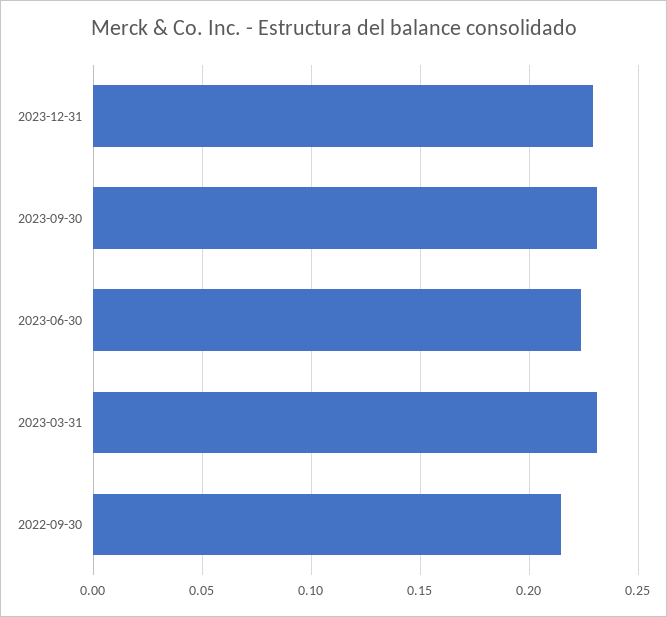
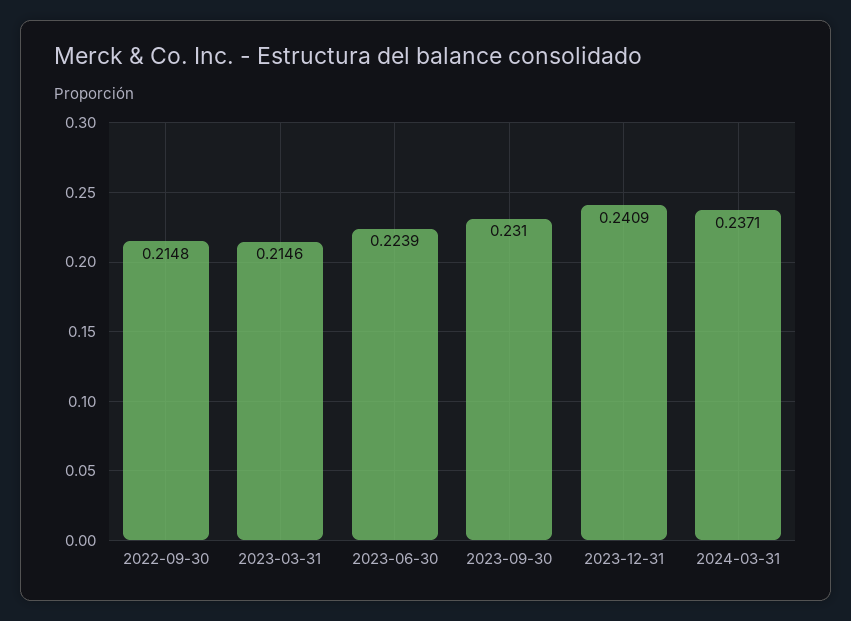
2023-12-31: 0.23 -> 0.2409
2023-03-31: 0.23 -> 0.2146
2024-03-31: none -> 0.2371

